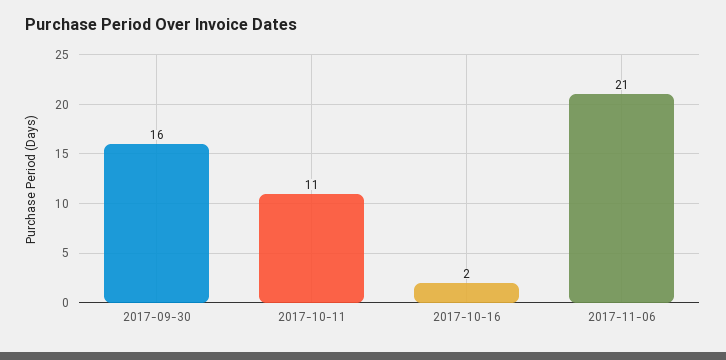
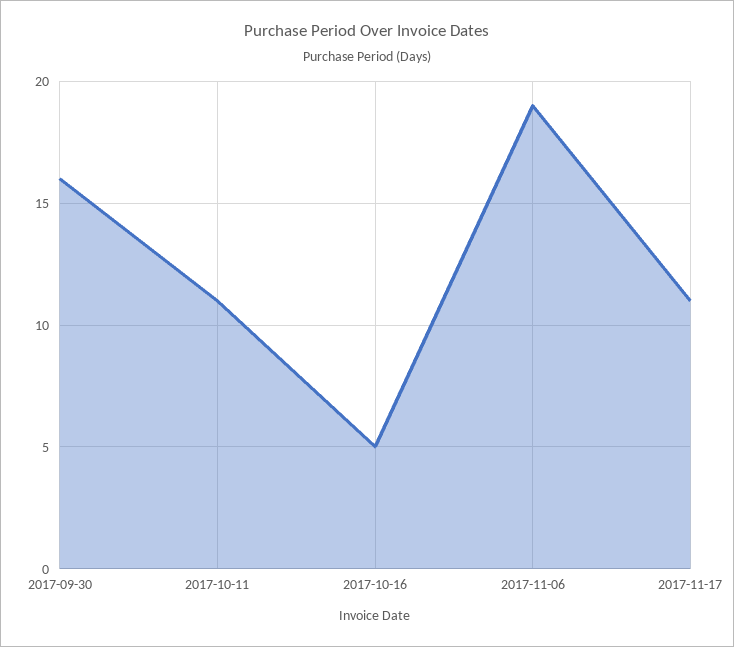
2017-10-16: 2 -> 5
2017-11-06: 21 -> 19
2017-11-17: none -> 11

